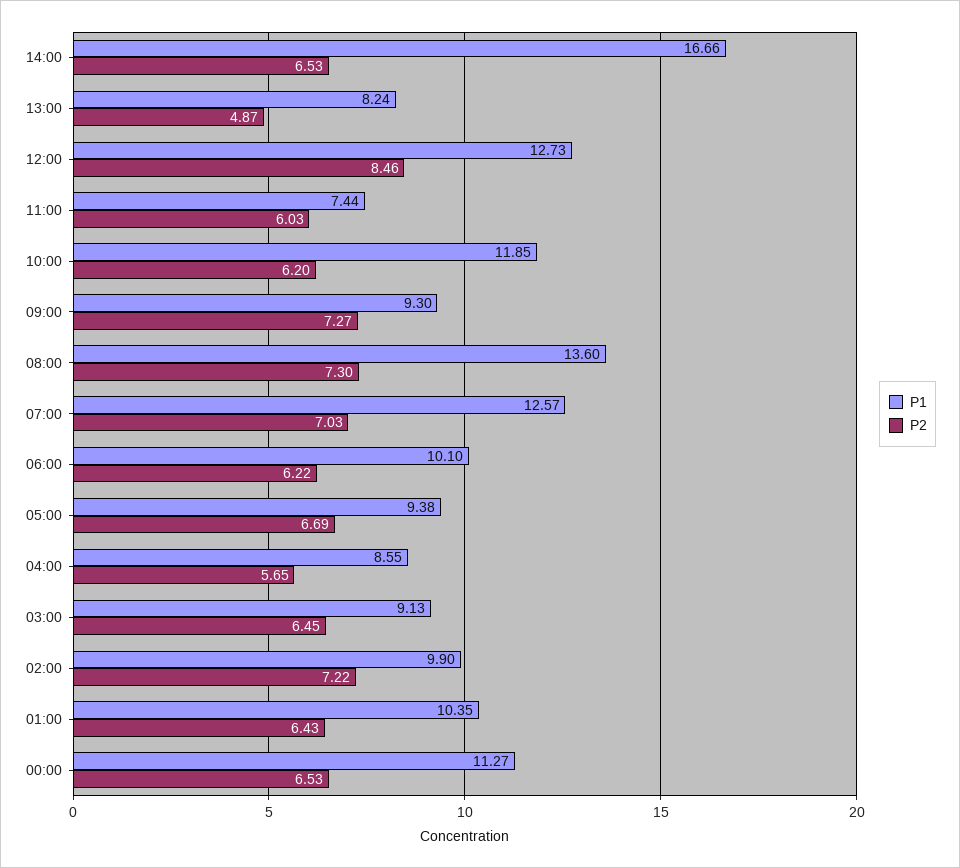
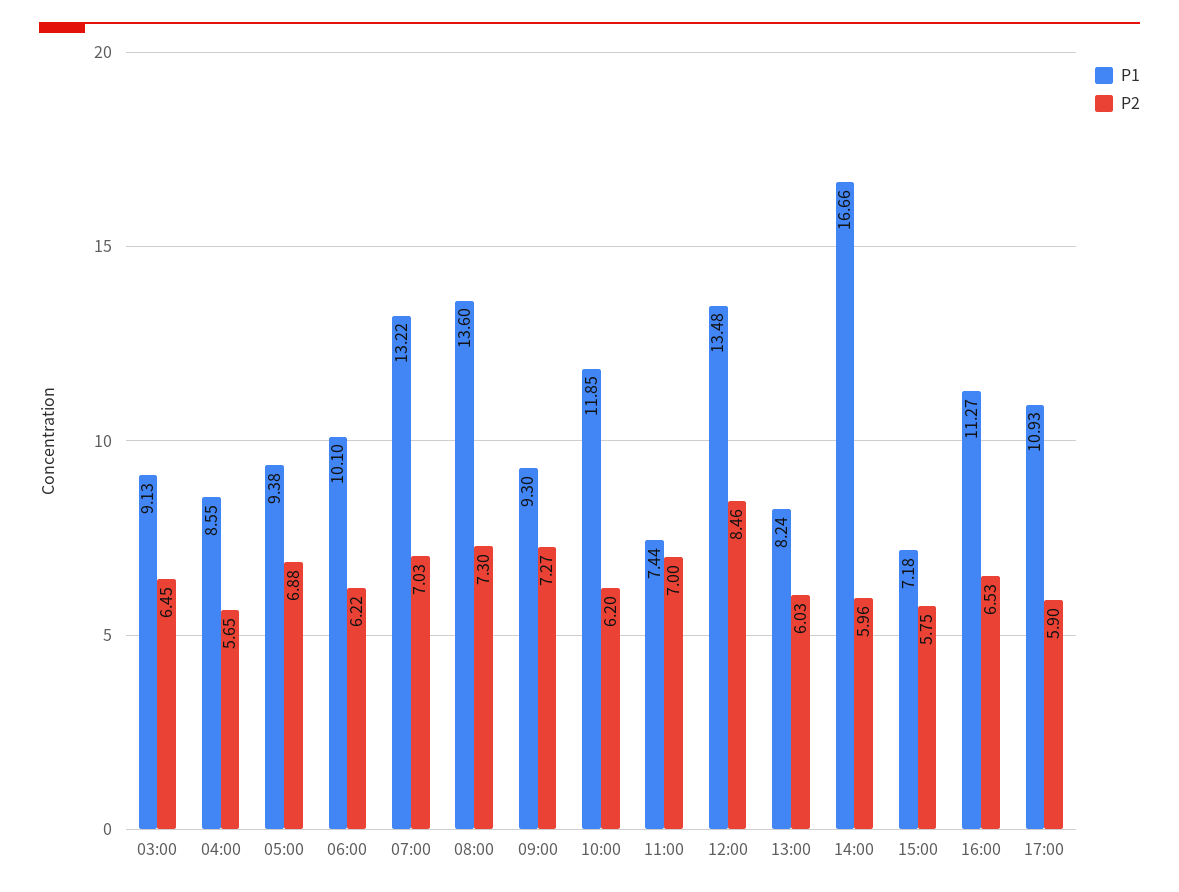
P2, 14:00: 6.53 -> 5.96
P2, 13:00: 4.87 -> 6.03
P1, 12:00: 12.73 -> 13.48
P2, 11:00: 6.03 -> 7
P1, 07:00: 12.57 -> 13.22
P2, 05:00: 6.69 -> 6.88
P1, 02:00: 9.9 -> none
P2, 02:00: 7.22 -> none
P1, 01:00: 10.35 -> none
P2, 01:00: 6.43 -> none
P1, 00:00: 11.27 -> none
P2, 00:00: 6.53 -> none
P1, 15:00: none -> 7.18
P2, 15:00: none -> 5.75
P1, 16:00: none -> 11.27
P2, 16:00: none -> 6.53
P1, 17:00: none -> 10.93
P2, 17:00: none -> 5.9

